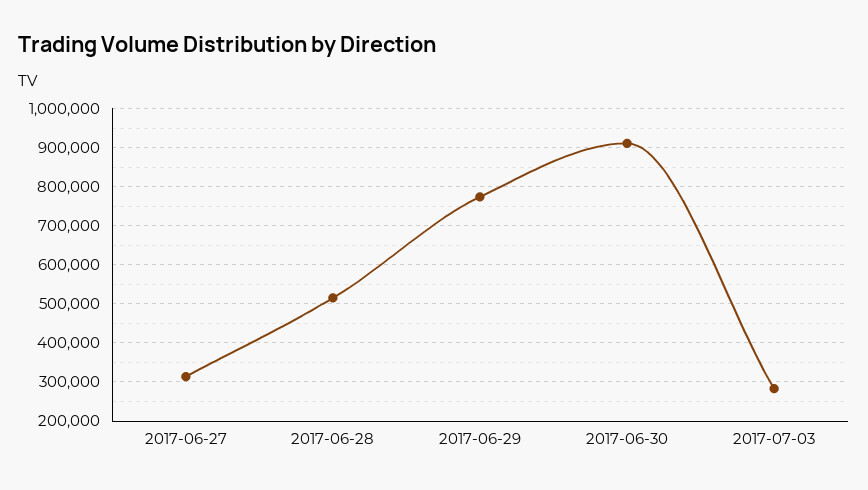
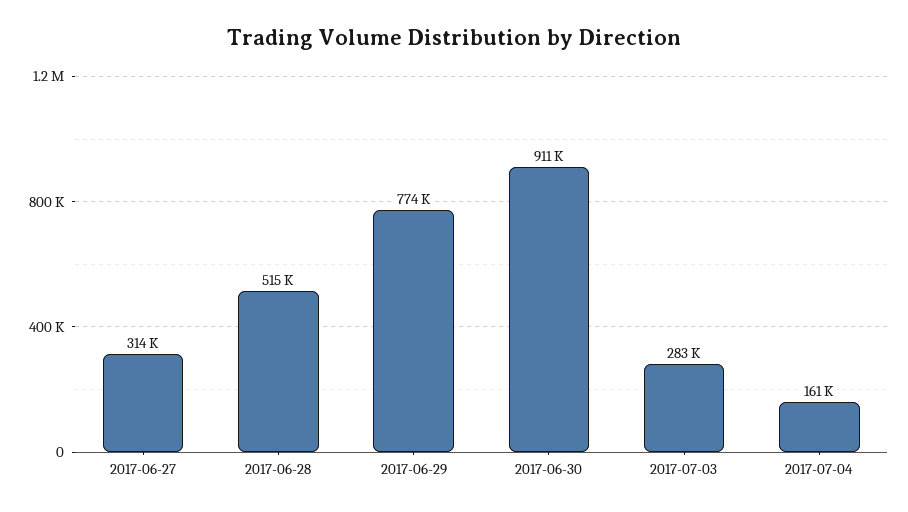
2017-07-04: none -> 161000

